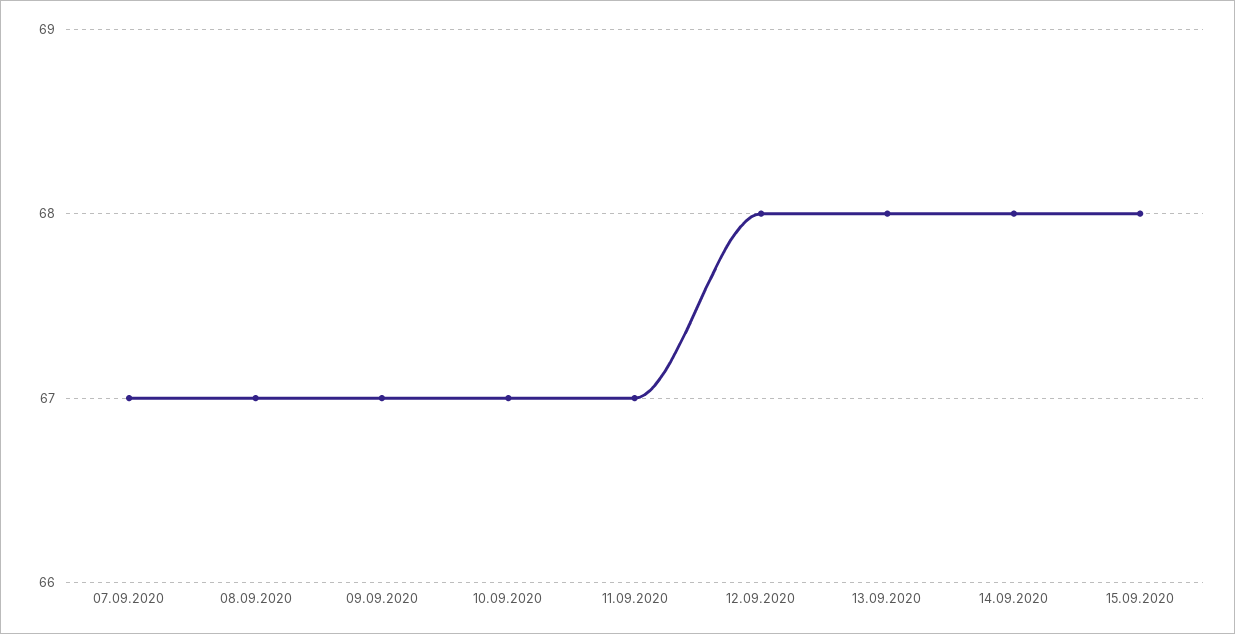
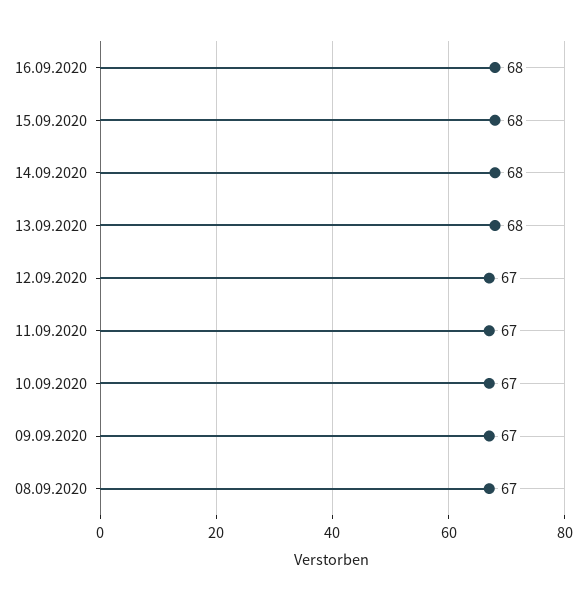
07.09.2020: 67 -> none
12.09.2020: 68 -> 67
16.09.2020: none -> 68

